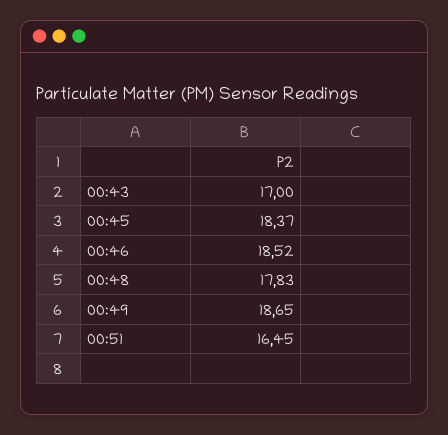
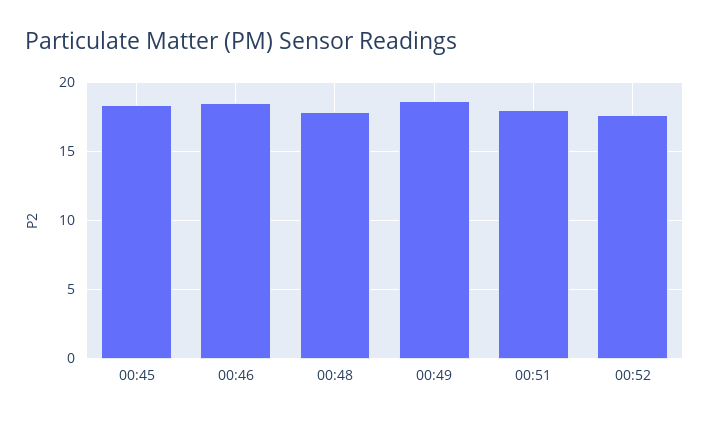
00:43: 17 -> none
00:51: 16.45 -> 18
00:52: none -> 17.5

